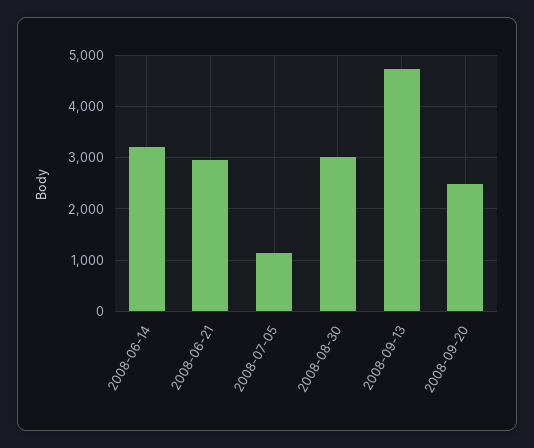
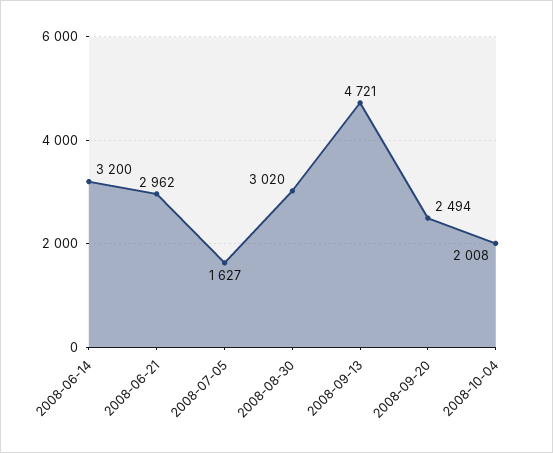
2008-07-05: 1200 -> 1627
2008-10-04: none -> 2008

